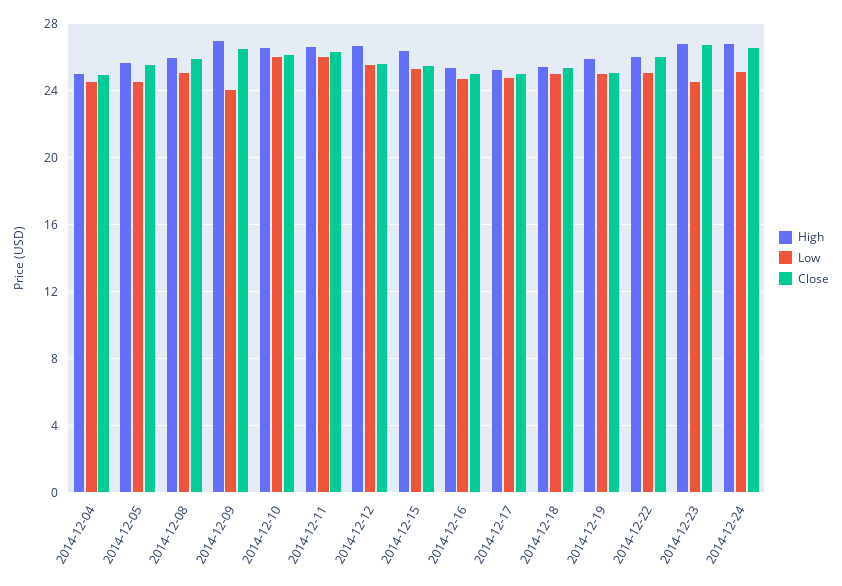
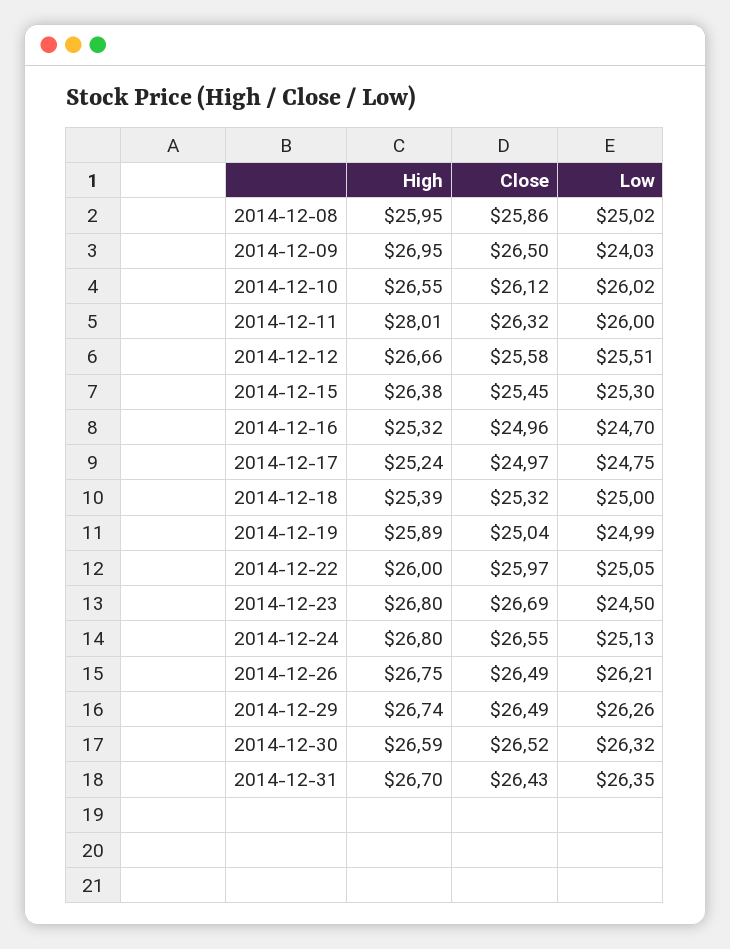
High, 2014-12-04: 25 -> none
Low, 2014-12-04: 24.5 -> none
Close, 2014-12-04: 25 -> none
High, 2014-12-05: 25.5 -> none
Low, 2014-12-05: 24.5 -> none
Close, 2014-12-05: 25.5 -> none
High, 2014-12-11: 26.5 -> 28.01
High, 2014-12-26: none -> 26.75
Close, 2014-12-26: none -> 26.49
Low, 2014-12-26: none -> 26.21
High, 2014-12-29: none -> 26.74
Close, 2014-12-29: none -> 26.49
Low, 2014-12-29: none -> 26.26
High, 2014-12-30: none -> 26.59
Close, 2014-12-30: none -> 26.52
Low, 2014-12-30: none -> 26.32
High, 2014-12-31: none -> 26.7
Close, 2014-12-31: none -> 26.43
Low, 2014-12-31: none -> 26.35

